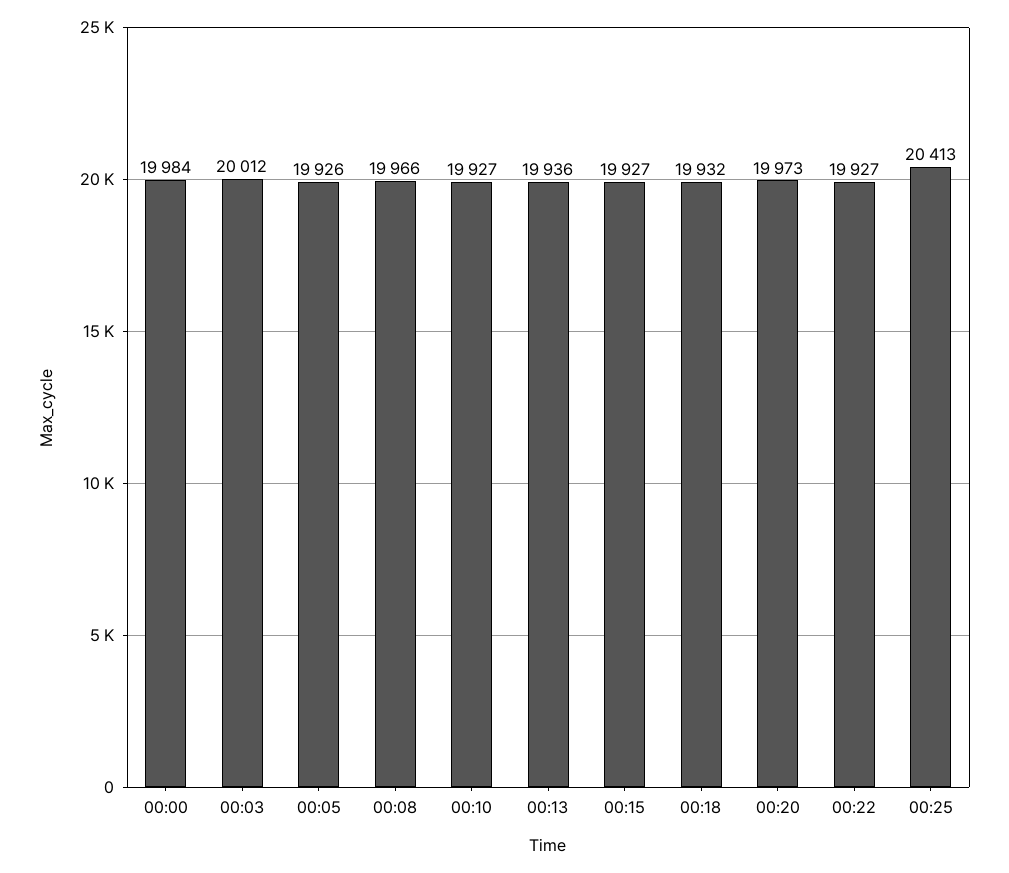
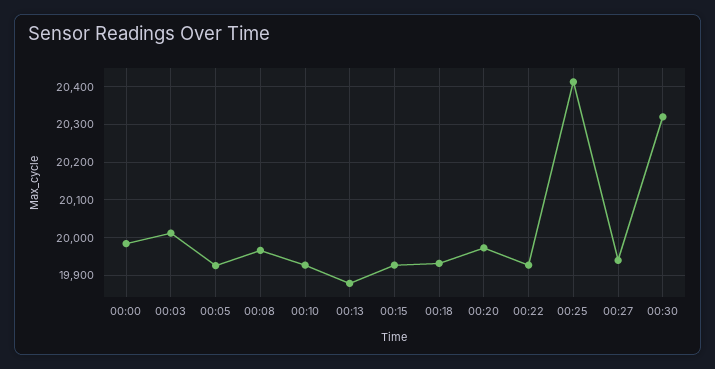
00:13: 19936 -> 19880
00:27: none -> 19940
00:30: none -> 20320

